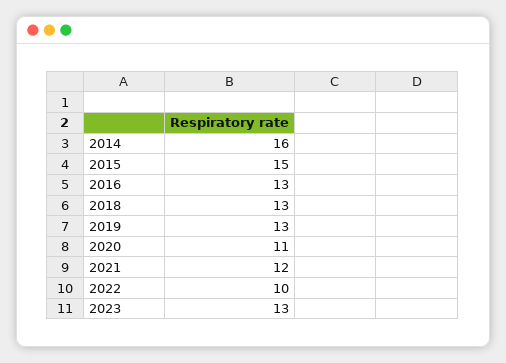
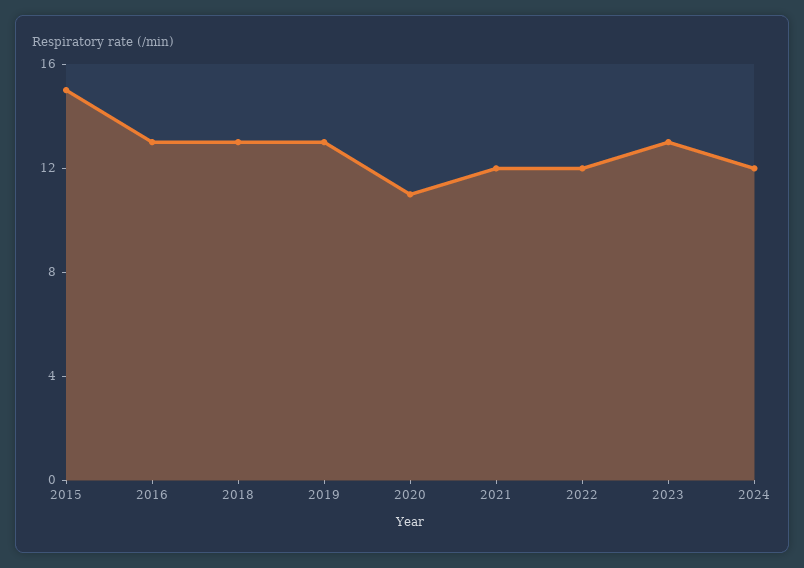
2014: 16 -> none
2022: 10 -> 12
2024: none -> 12

